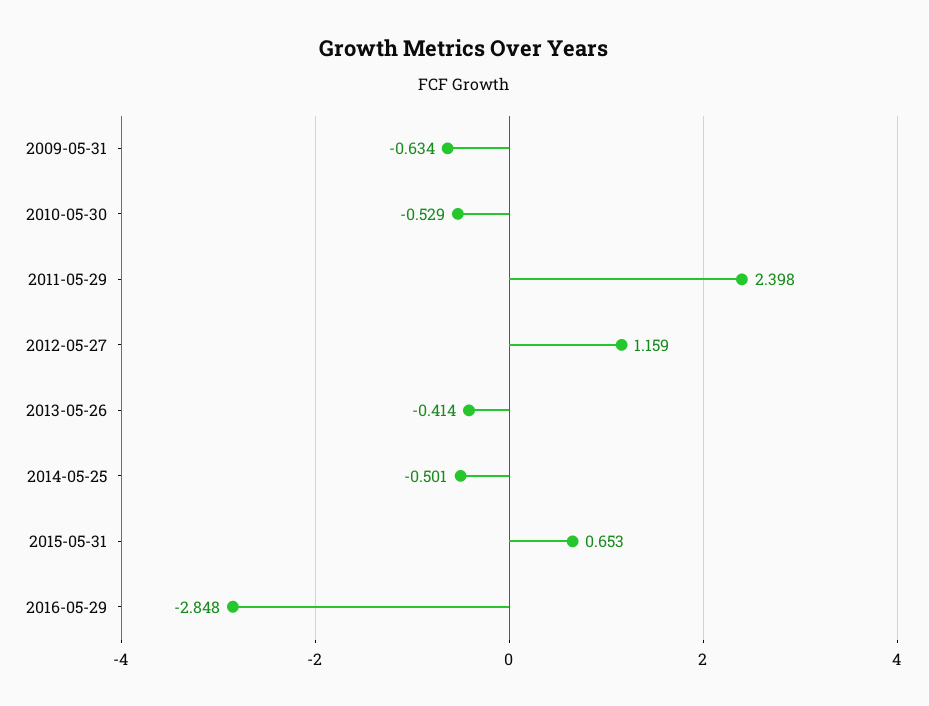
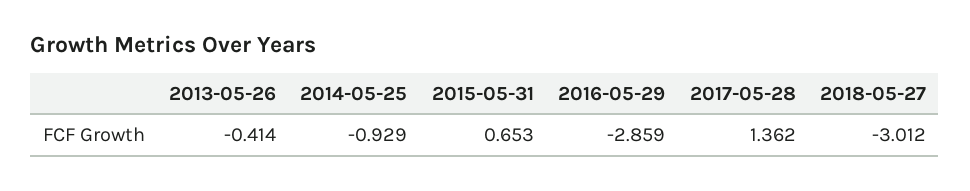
2009-05-31: -0.634 -> none
2010-05-30: -0.529 -> none
2011-05-29: 2.398 -> none
2012-05-27: 1.159 -> none
2014-05-25: -0.501 -> -0.929
2016-05-29: -2.848 -> -2.859
2017-05-28: none -> 1.362
2018-05-27: none -> -3.012

